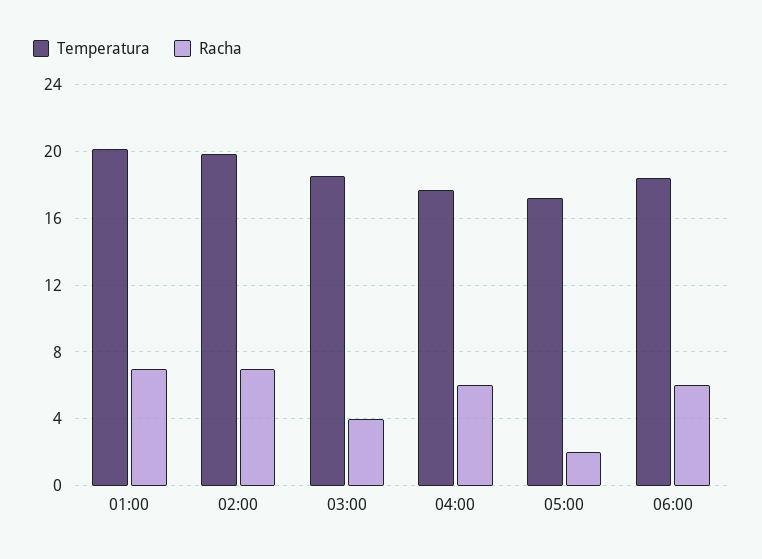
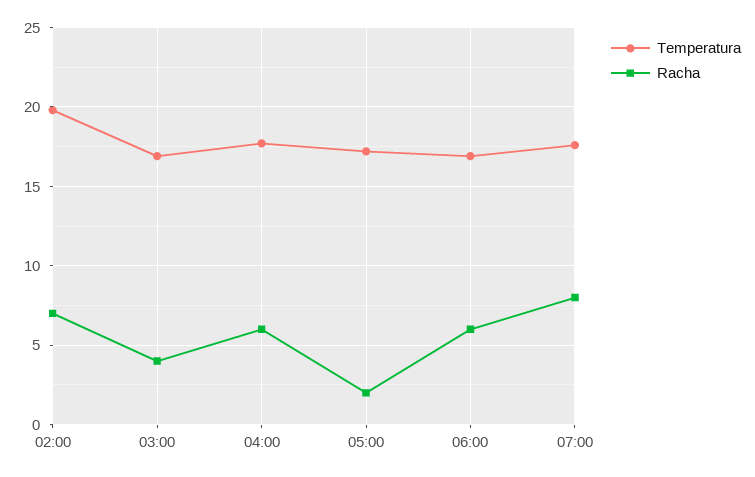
Temperatura, 01:00: 20 -> none
Racha, 01:00: 7 -> none
Temperatura, 03:00: 18.5 -> 17
Temperatura, 06:00: 18.5 -> 17
Temperatura, 07:00: none -> 17.5
Racha, 07:00: none -> 8

